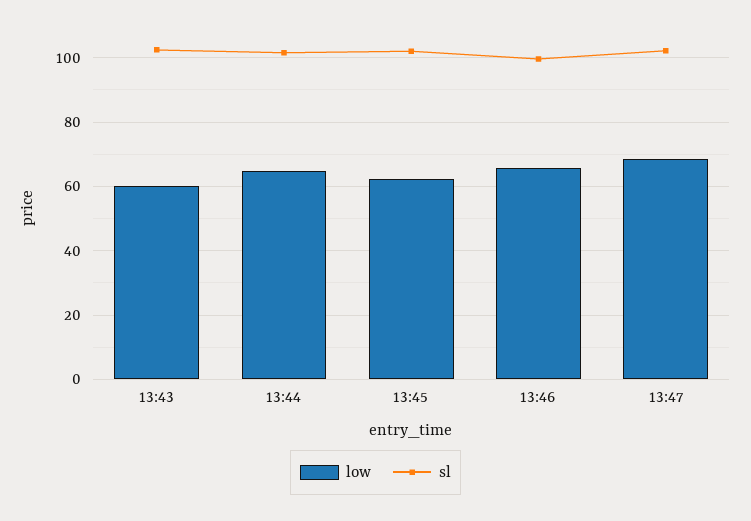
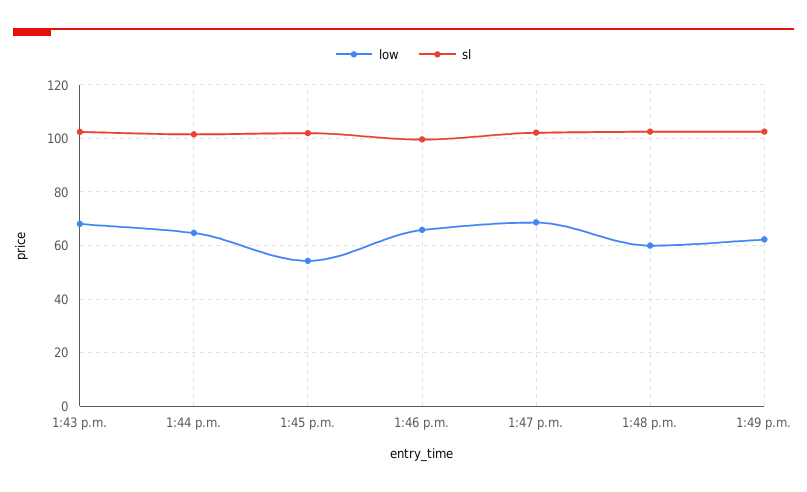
low, 13:43: 60 -> 67.5
low, 13:45: 62 -> 55
low, 1:48 p.m.: none -> 60
sl, 1:48 p.m.: none -> 102.5
low, 1:49 p.m.: none -> 62.5
sl, 1:49 p.m.: none -> 102.5

